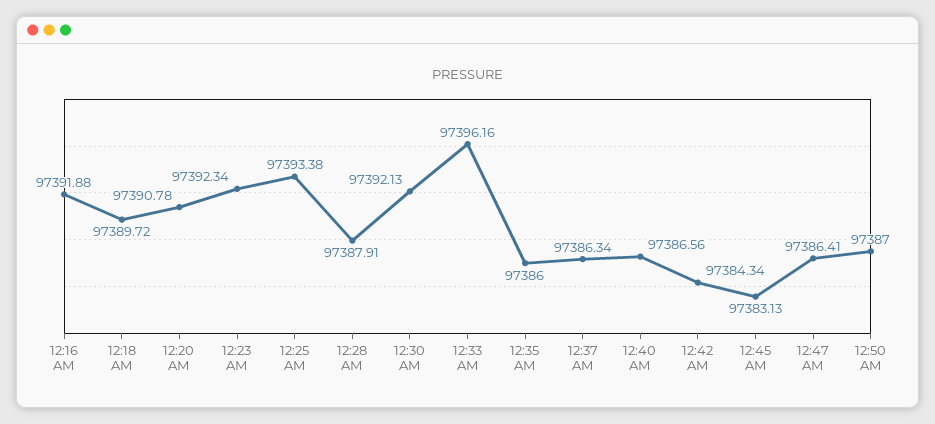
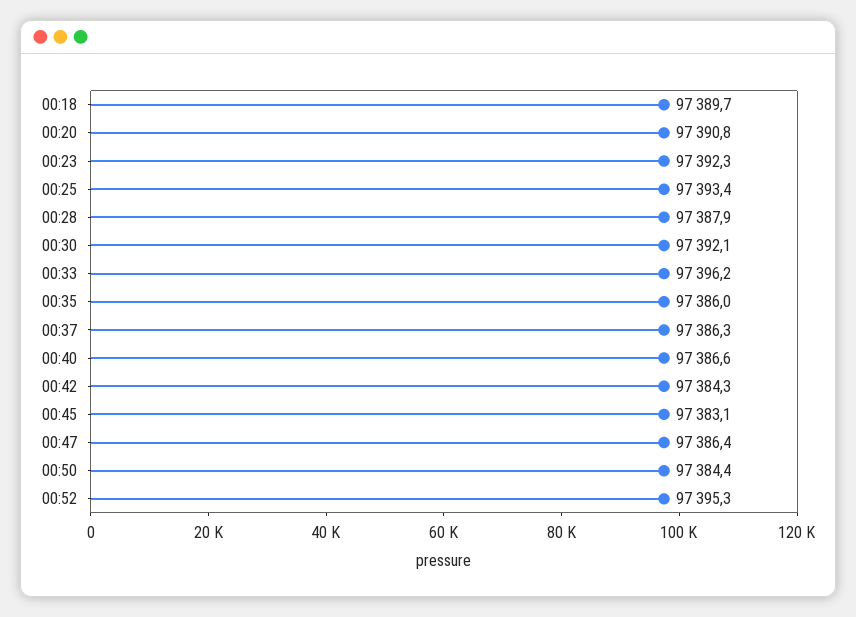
12:16 AM: 97391.88 -> none
12:50 AM: 97387 -> 97384.4
00:52: none -> 97395.3

